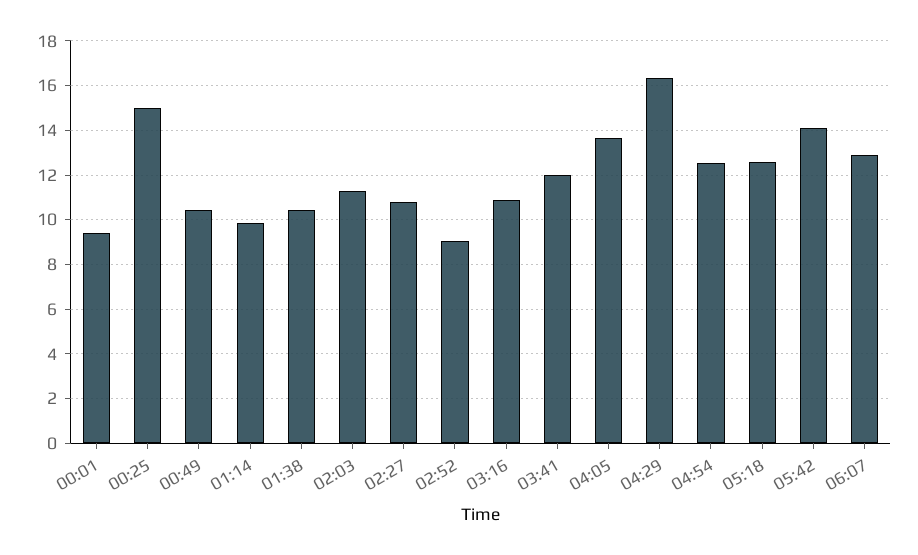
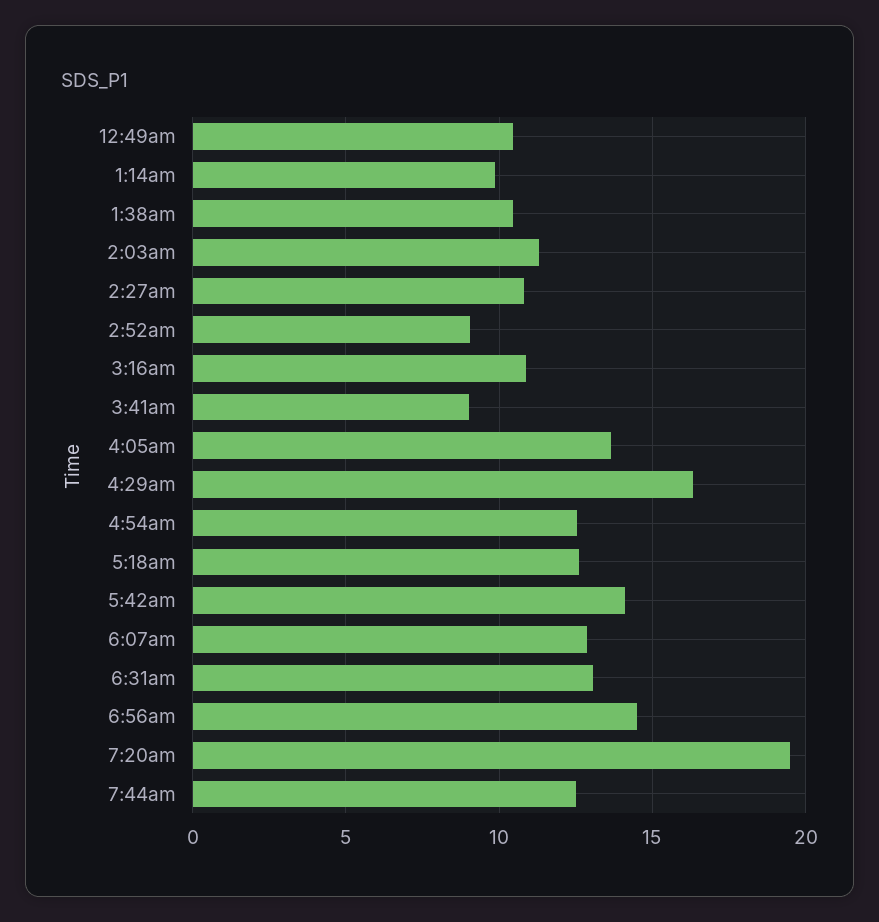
00:01: 9.5 -> none
00:25: 15 -> none
03:41: 12 -> 9
6:31am: none -> 13
6:56am: none -> 14.5
7:20am: none -> 19.5
7:44am: none -> 12.5

